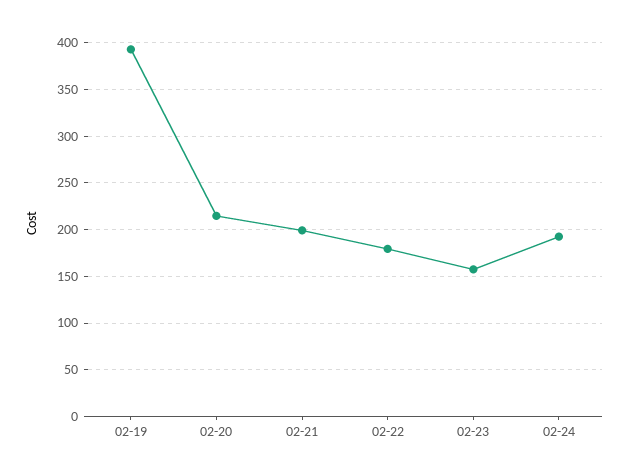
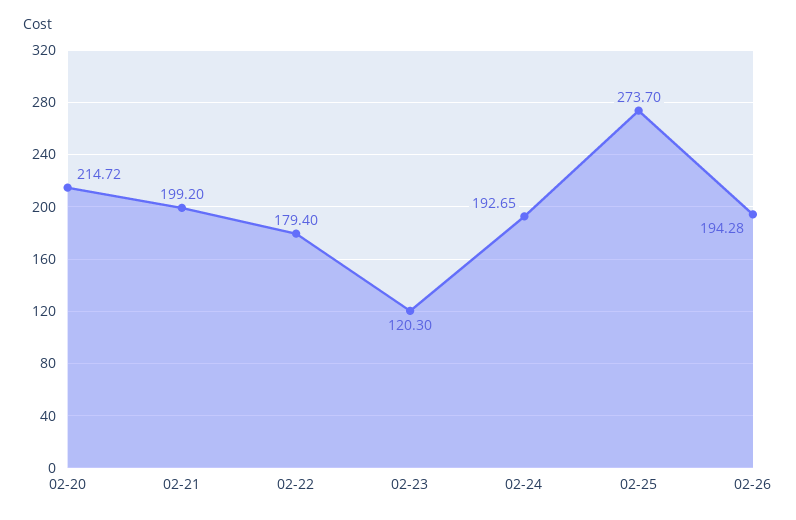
02-19: 390 -> none
02-23: 160 -> 120.3
02-25: none -> 273.7
02-26: none -> 194.28

